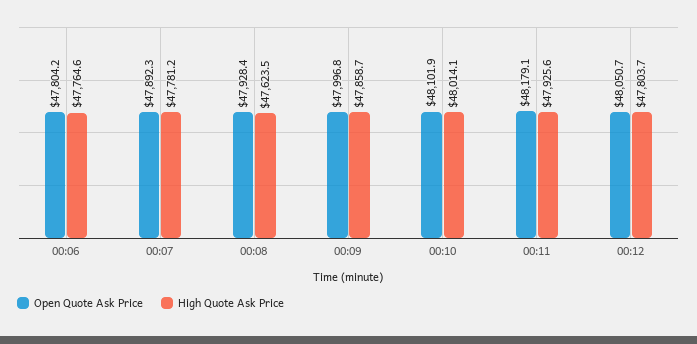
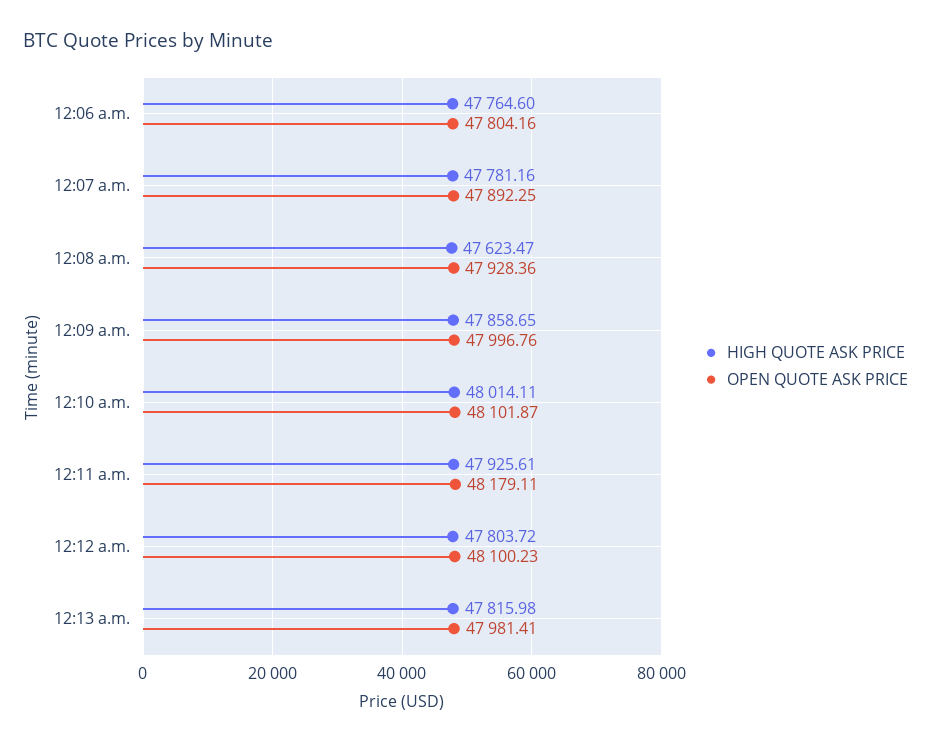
Open Quote Ask Price, 00:12: 48050.7 -> 48100.23
High Quote Ask Price, 12:13 a.m.: none -> 47815.98
Open Quote Ask Price, 12:13 a.m.: none -> 47981.41

